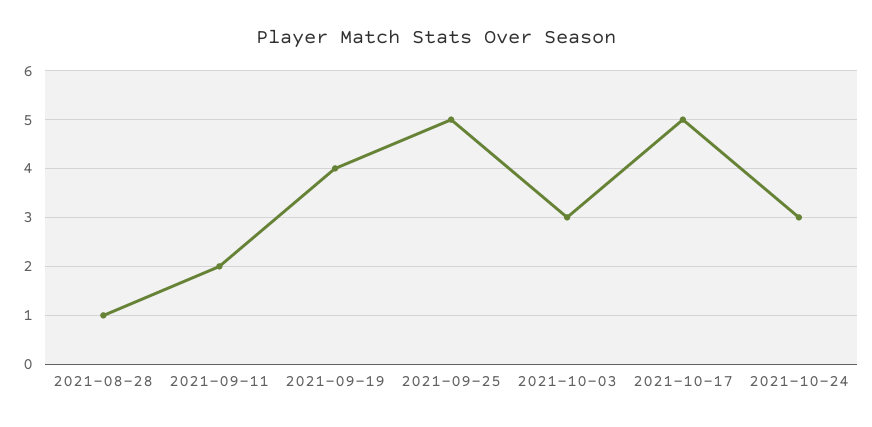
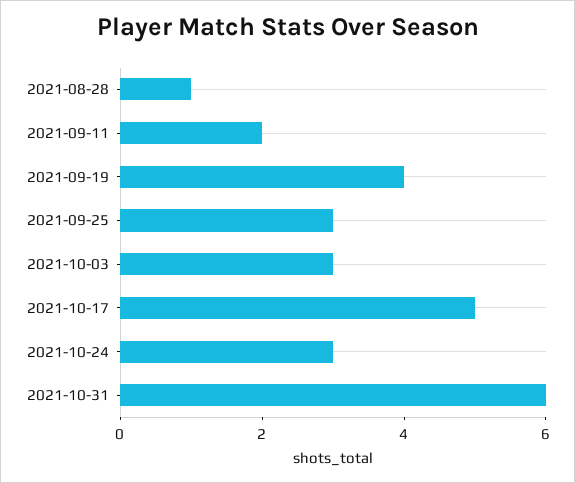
2021-09-25: 5 -> 3
2021-10-31: none -> 6

